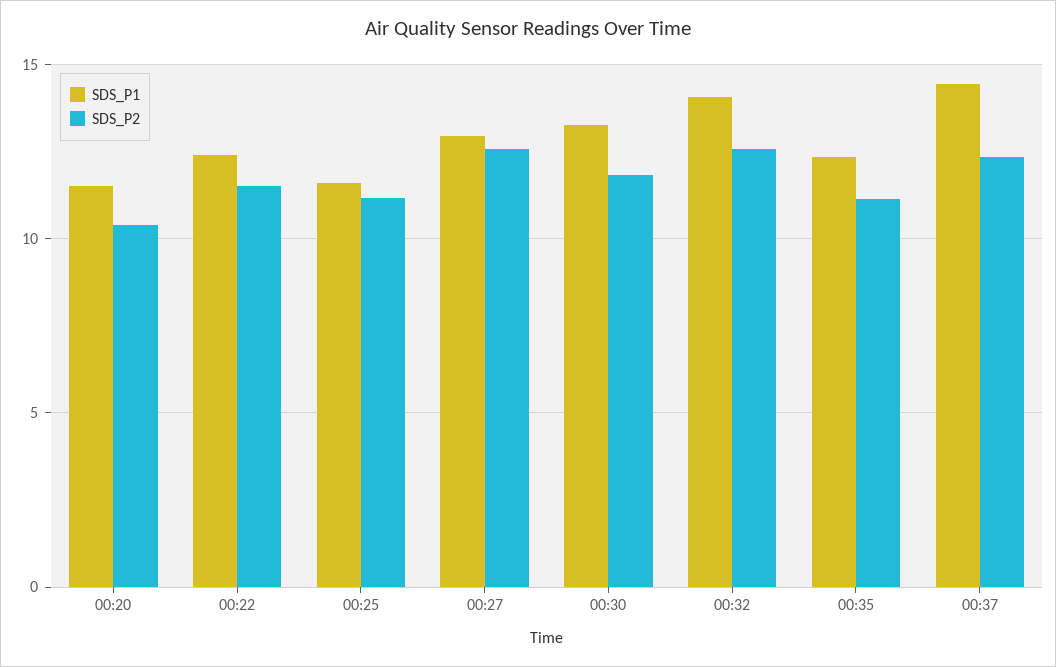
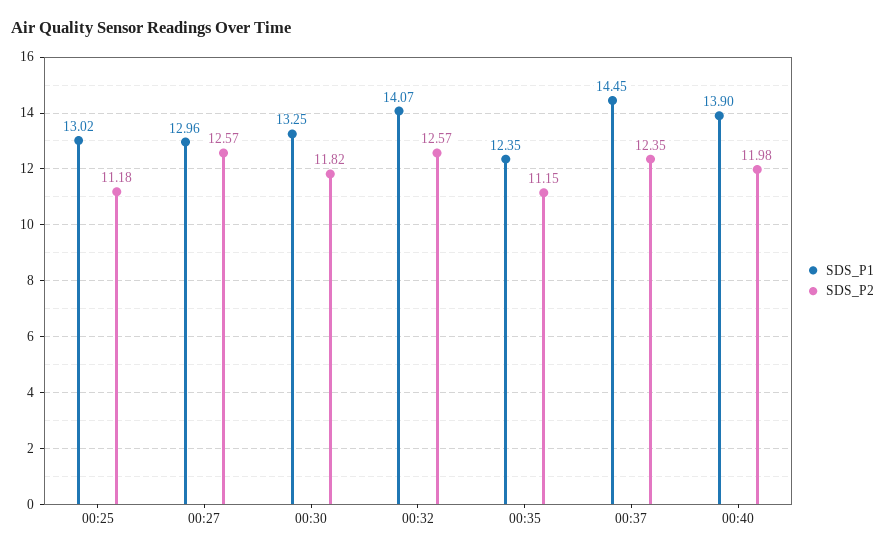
SDS_P1, 00:20: 11.5 -> none
SDS_P2, 00:20: 10.5 -> none
SDS_P1, 00:22: 12.5 -> none
SDS_P2, 00:22: 11.5 -> none
SDS_P1, 00:25: 11.5 -> 13.02
SDS_P1, 00:40: none -> 13.9
SDS_P2, 00:40: none -> 11.98

